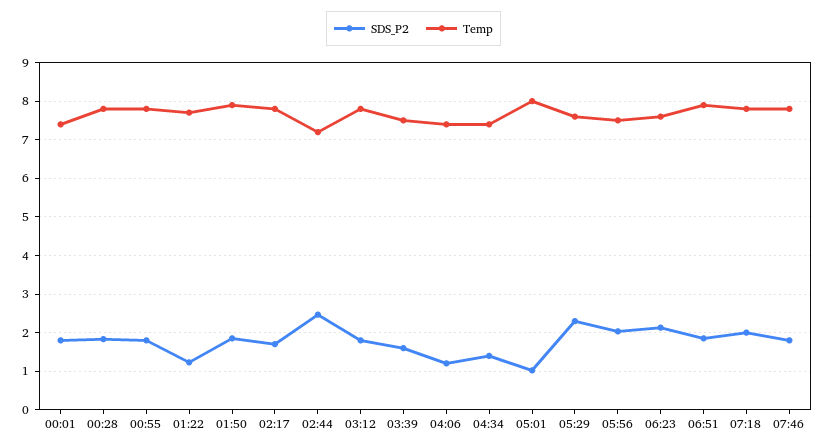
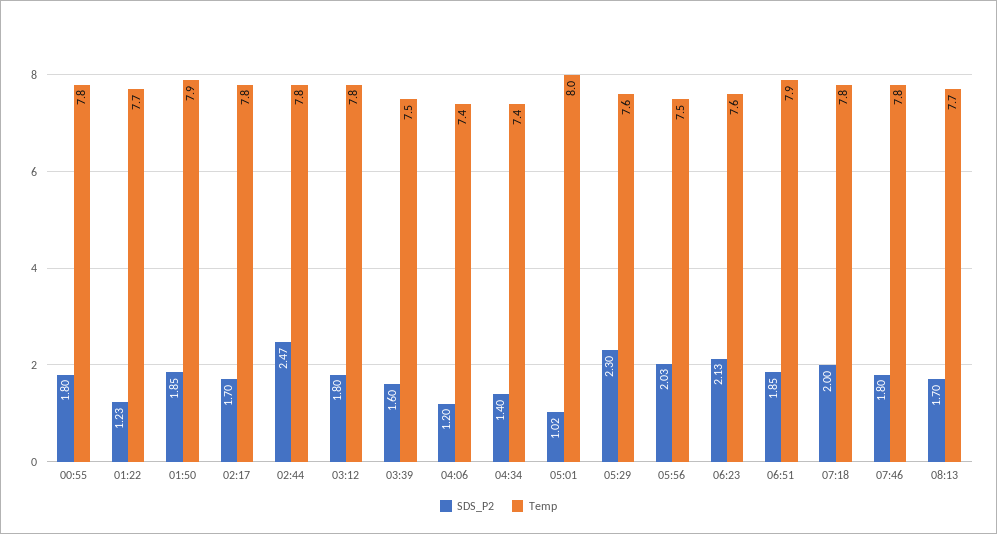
SDS_P2, 00:01: 1.8 -> none
Temp, 00:01: 7.4 -> none
SDS_P2, 00:28: 1.8 -> none
Temp, 00:28: 7.8 -> none
Temp, 02:44: 7.2 -> 7.8
SDS_P2, 08:13: none -> 1.7
Temp, 08:13: none -> 7.7

